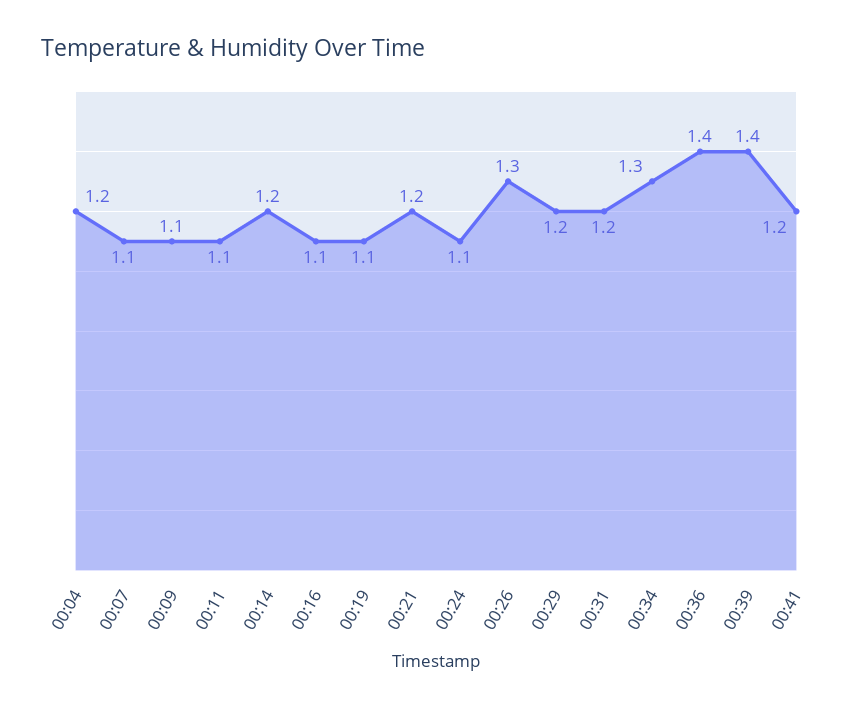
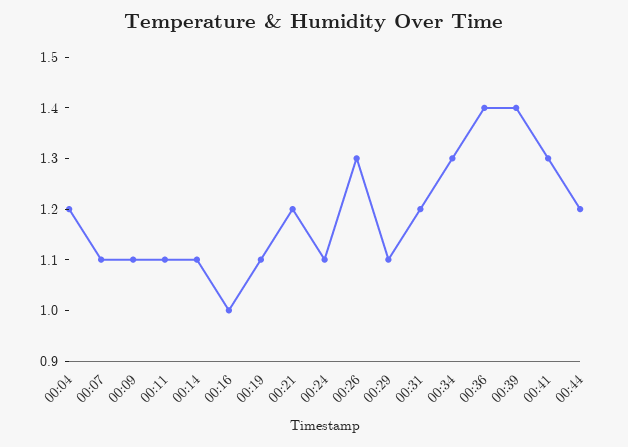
00:14: 1.2 -> 1.1
00:16: 1.1 -> 1
00:29: 1.2 -> 1.1
00:41: 1.2 -> 1.3
00:44: none -> 1.2

